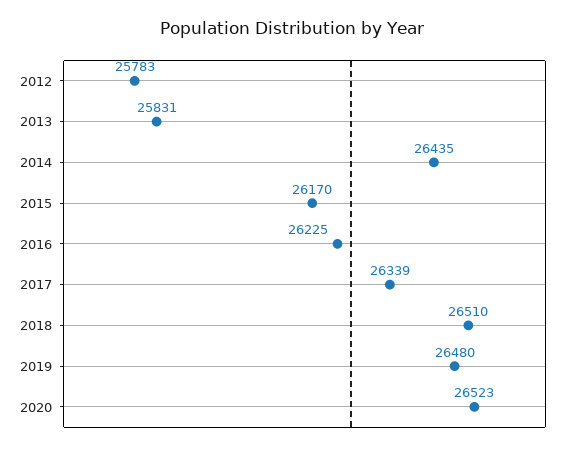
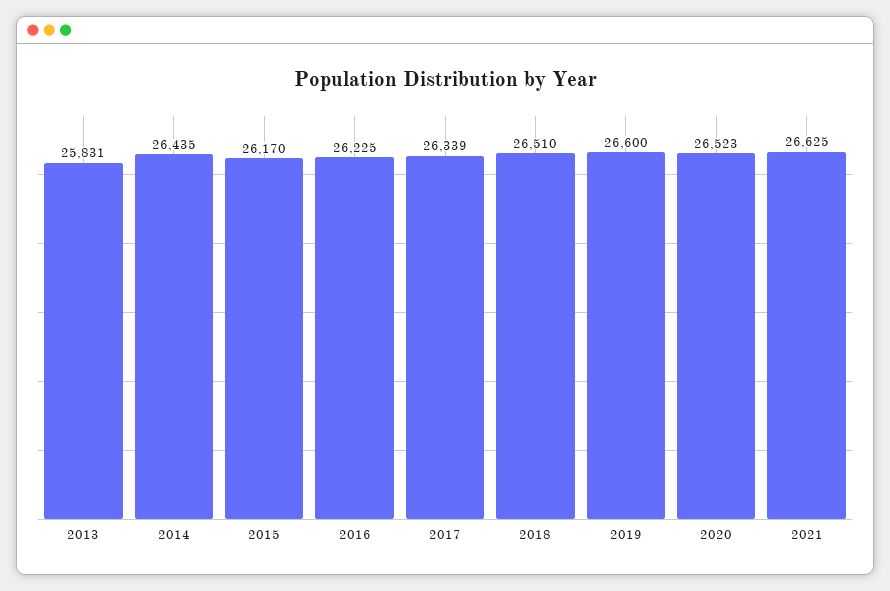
2012: 25783 -> none
2019: 26480 -> 26600
2021: none -> 26625

